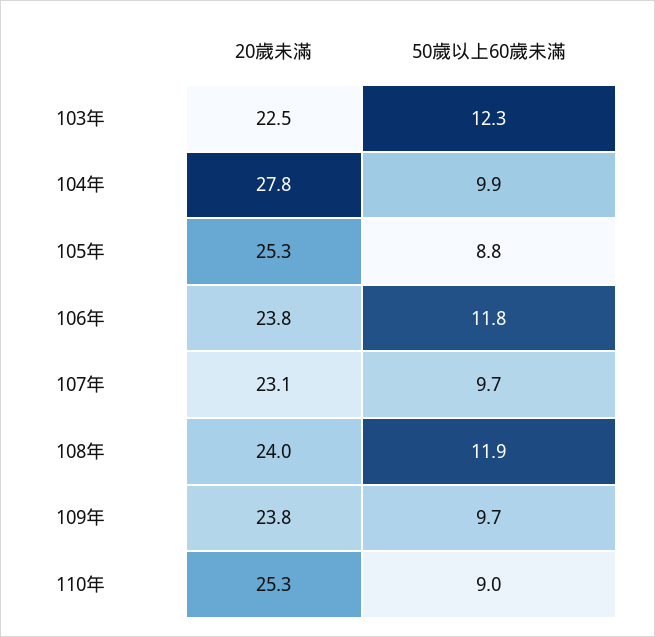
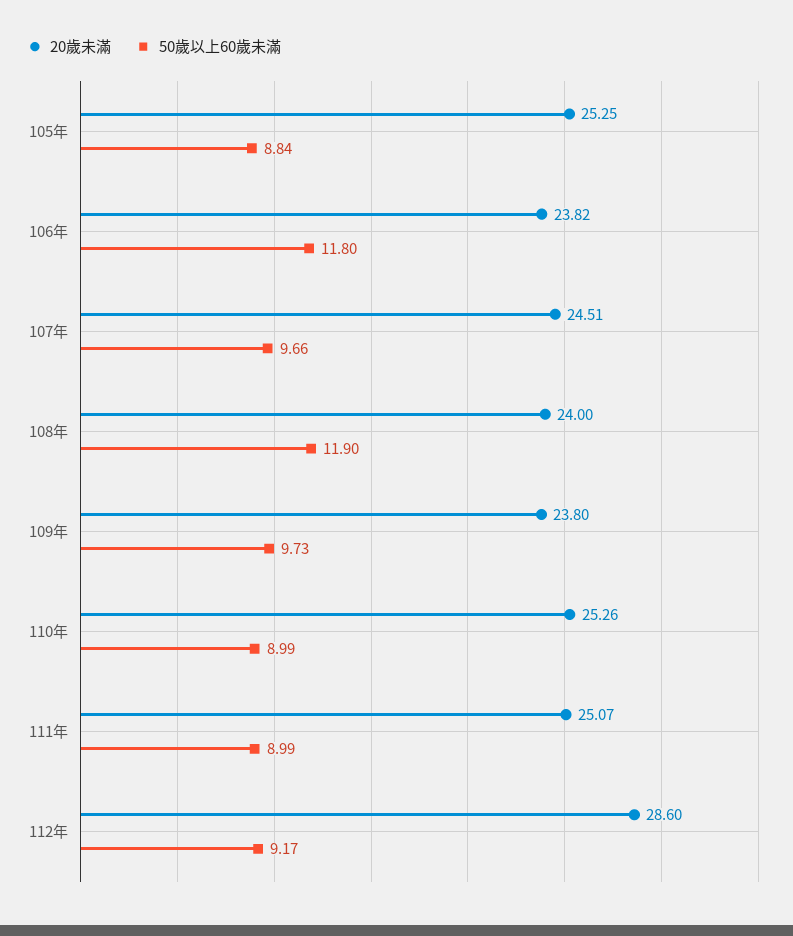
20歲未滿, 103年: 22.5 -> none
50歲以上60歲未滿, 103年: 12.3 -> none
20歲未滿, 104年: 27.8 -> none
50歲以上60歲未滿, 104年: 9.9 -> none
20歲未滿, 107年: 23.1 -> 24.51
20歲未滿, 111年: none -> 25.07
50歲以上60歲未滿, 111年: none -> 8.99
20歲未滿, 112年: none -> 28.6
50歲以上60歲未滿, 112年: none -> 9.17

